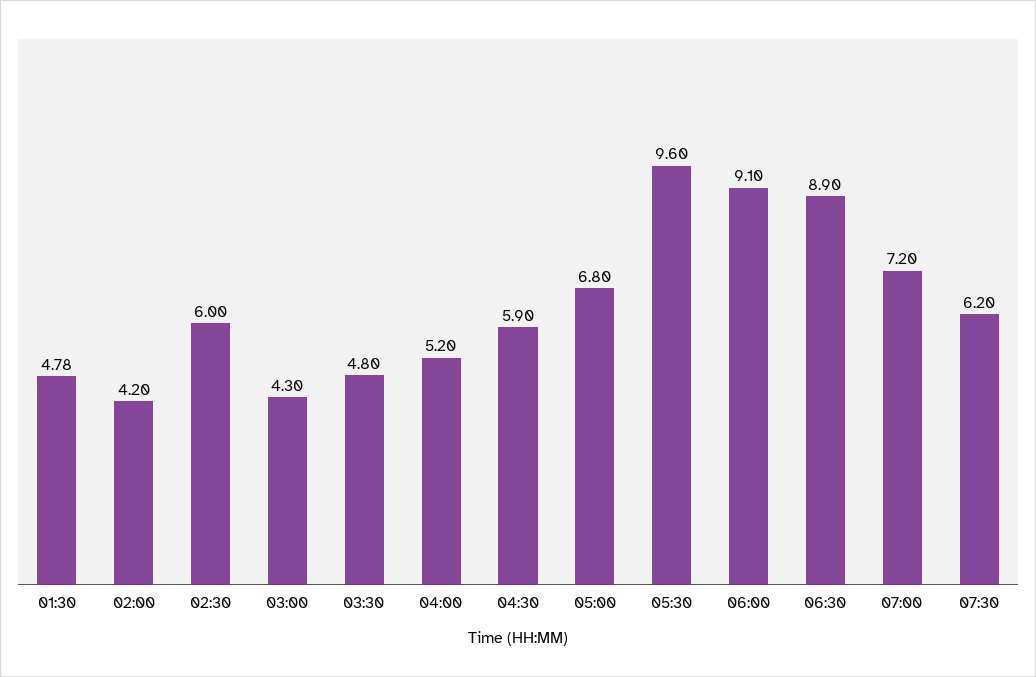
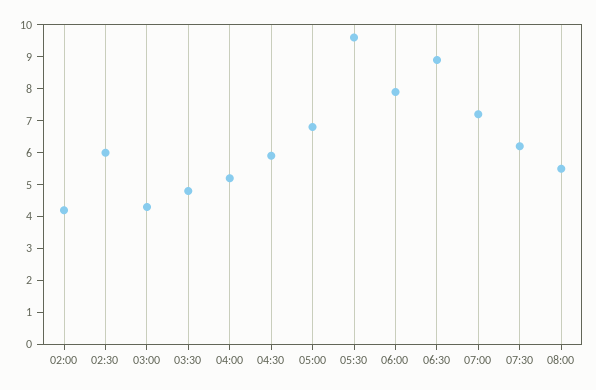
01:30: 4.78 -> none
06:00: 9.1 -> 8
08:00: none -> 5.5

